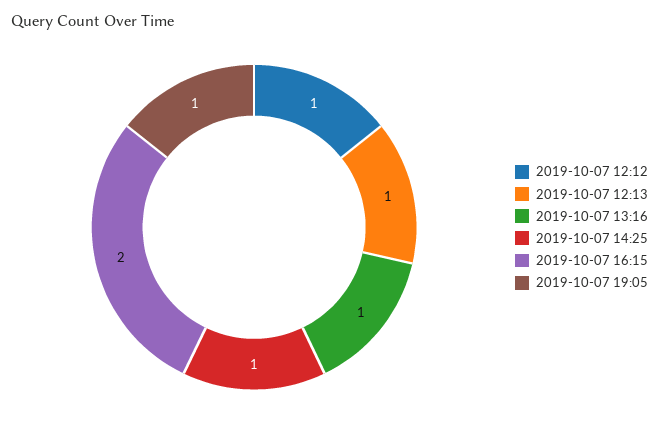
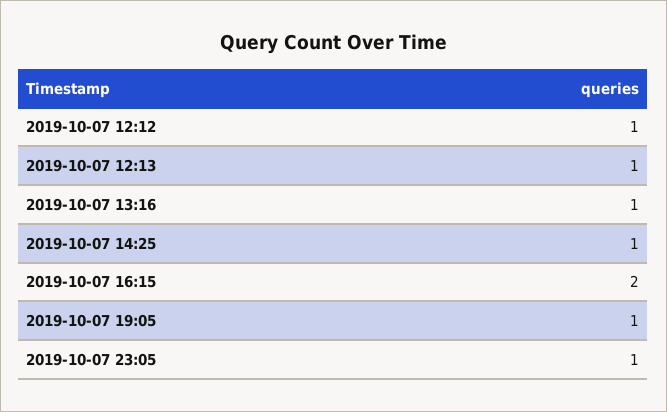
2019-10-07 23:05: none -> 1

